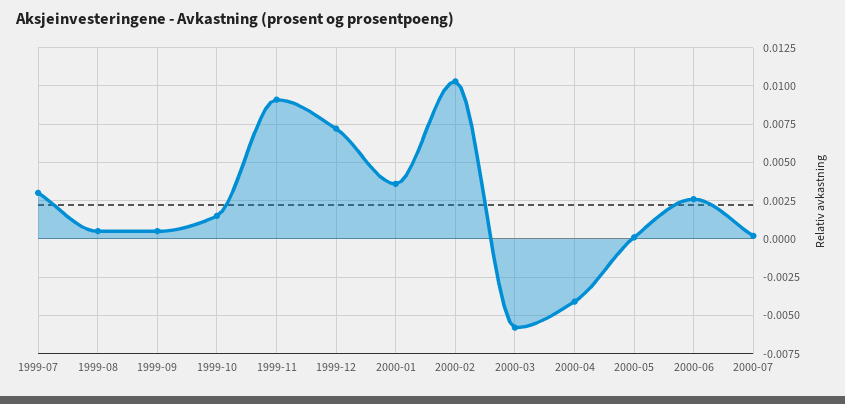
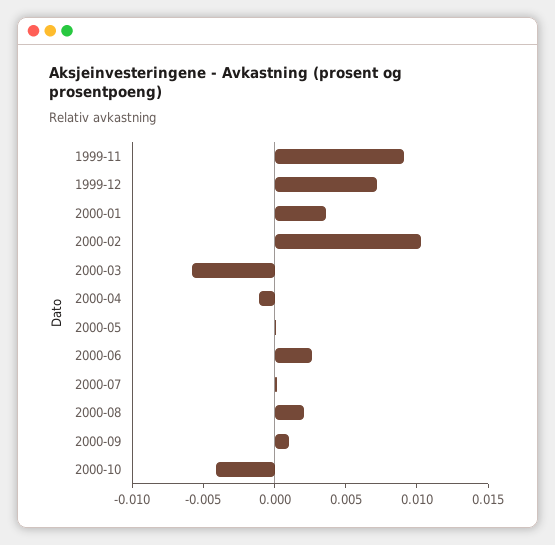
1999-07: 0.003 -> none
1999-08: 0.0005 -> none
1999-09: 0.0005 -> none
1999-10: 0.0015 -> none
2000-04: -0.004 -> -0.001
2000-08: none -> 0.002
2000-09: none -> 0.001
2000-10: none -> -0.004

